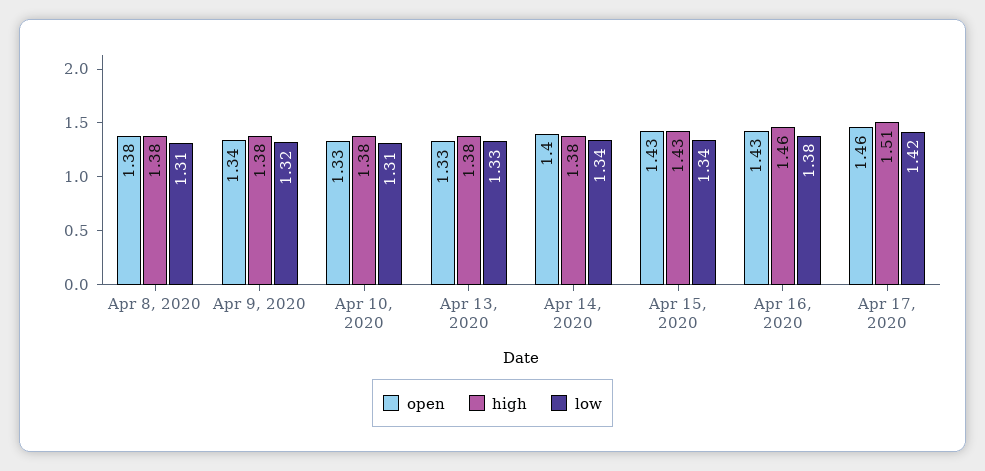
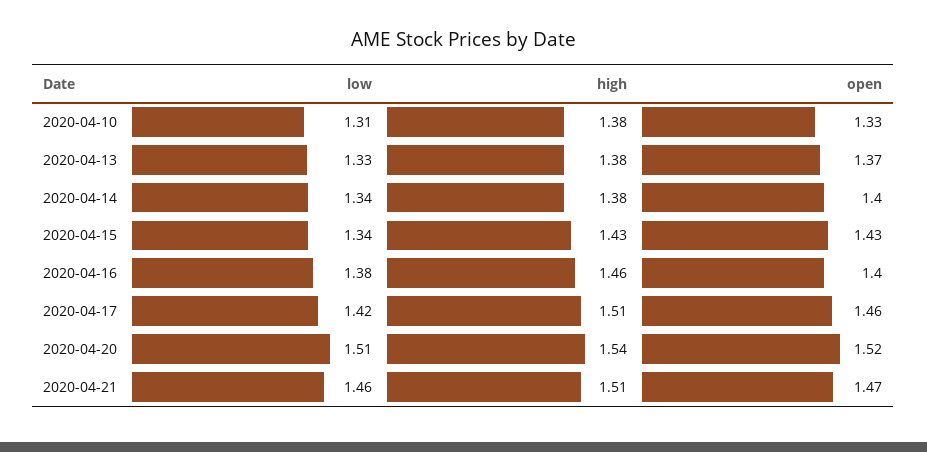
open, Apr 8, 2020: 1.38 -> none
high, Apr 8, 2020: 1.38 -> none
low, Apr 8, 2020: 1.31 -> none
open, Apr 9, 2020: 1.34 -> none
high, Apr 9, 2020: 1.38 -> none
low, Apr 9, 2020: 1.32 -> none
open, Apr 13, 2020: 1.33 -> 1.37
open, Apr 16, 2020: 1.43 -> 1.4
low, 2020-04-20: none -> 1.51
high, 2020-04-20: none -> 1.54
open, 2020-04-20: none -> 1.52
low, 2020-04-21: none -> 1.46
high, 2020-04-21: none -> 1.51
open, 2020-04-21: none -> 1.47

